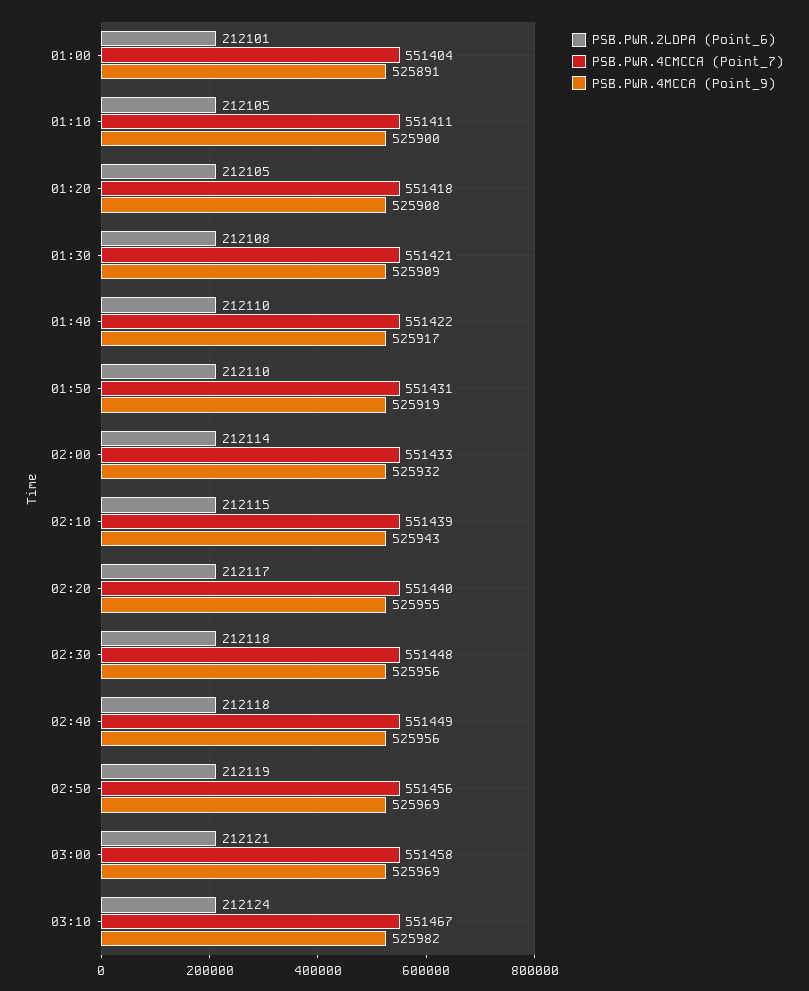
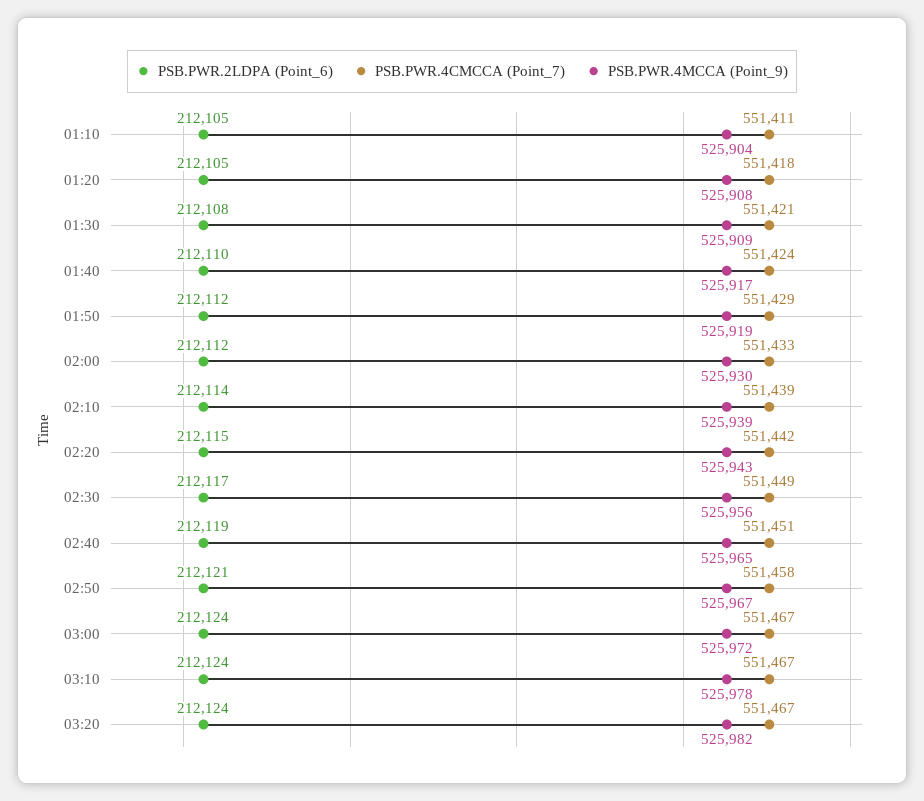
PSB.PWR.2LDPA (Point_6), 01:00: 212101 -> none
PSB.PWR.4CMCCA (Point_7), 01:00: 551404 -> none
PSB.PWR.4MCCA (Point_9), 01:00: 525891 -> none
PSB.PWR.4MCCA (Point_9), 01:10: 525900 -> 525904
PSB.PWR.4CMCCA (Point_7), 01:40: 551422 -> 551424
PSB.PWR.2LDPA (Point_6), 01:50: 212110 -> 212112
PSB.PWR.4CMCCA (Point_7), 01:50: 551431 -> 551429
PSB.PWR.2LDPA (Point_6), 02:00: 212114 -> 212112
PSB.PWR.4MCCA (Point_9), 02:00: 525932 -> 525930
PSB.PWR.2LDPA (Point_6), 02:10: 212115 -> 212114
PSB.PWR.4MCCA (Point_9), 02:10: 525943 -> 525939
PSB.PWR.2LDPA (Point_6), 02:20: 212117 -> 212115
PSB.PWR.4CMCCA (Point_7), 02:20: 551440 -> 551442
PSB.PWR.4MCCA (Point_9), 02:20: 525955 -> 525943
PSB.PWR.2LDPA (Point_6), 02:30: 212118 -> 212117
PSB.PWR.4CMCCA (Point_7), 02:30: 551448 -> 551449
PSB.PWR.2LDPA (Point_6), 02:40: 212118 -> 212119
PSB.PWR.4CMCCA (Point_7), 02:40: 551449 -> 551451
PSB.PWR.4MCCA (Point_9), 02:40: 525956 -> 525965
PSB.PWR.2LDPA (Point_6), 02:50: 212119 -> 212121
PSB.PWR.4CMCCA (Point_7), 02:50: 551456 -> 551458
PSB.PWR.4MCCA (Point_9), 02:50: 525969 -> 525967
PSB.PWR.2LDPA (Point_6), 03:00: 212121 -> 212124
PSB.PWR.4CMCCA (Point_7), 03:00: 551458 -> 551467
PSB.PWR.4MCCA (Point_9), 03:00: 525969 -> 525972
PSB.PWR.4MCCA (Point_9), 03:10: 525982 -> 525978
PSB.PWR.2LDPA (Point_6), 03:20: none -> 212124
PSB.PWR.4CMCCA (Point_7), 03:20: none -> 551467
PSB.PWR.4MCCA (Point_9), 03:20: none -> 525982

